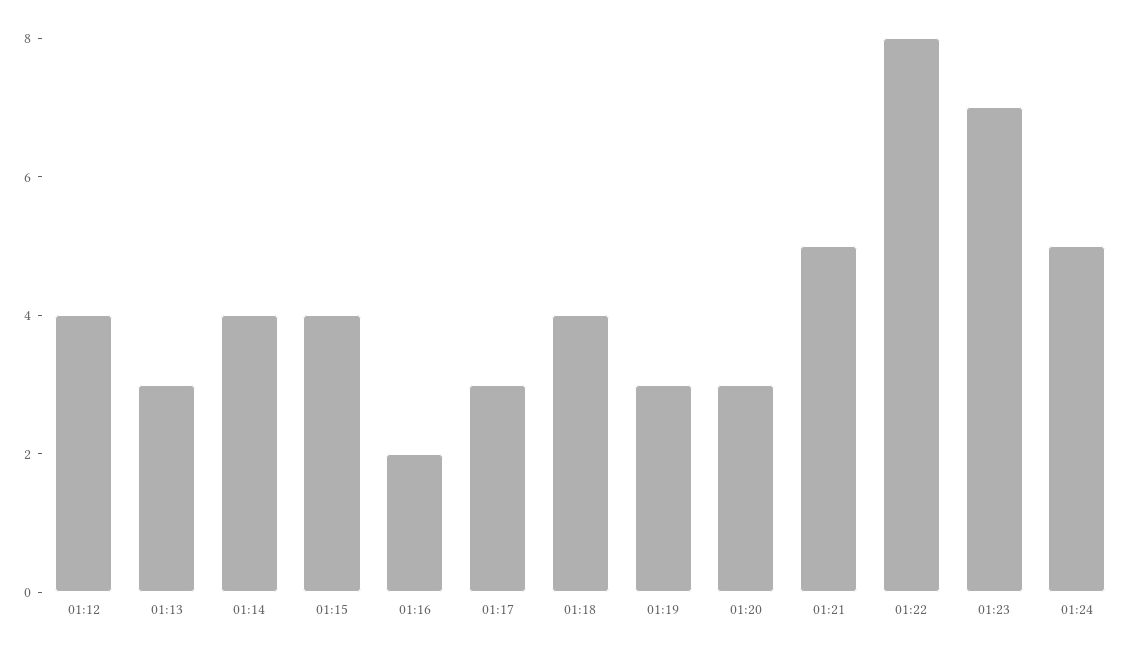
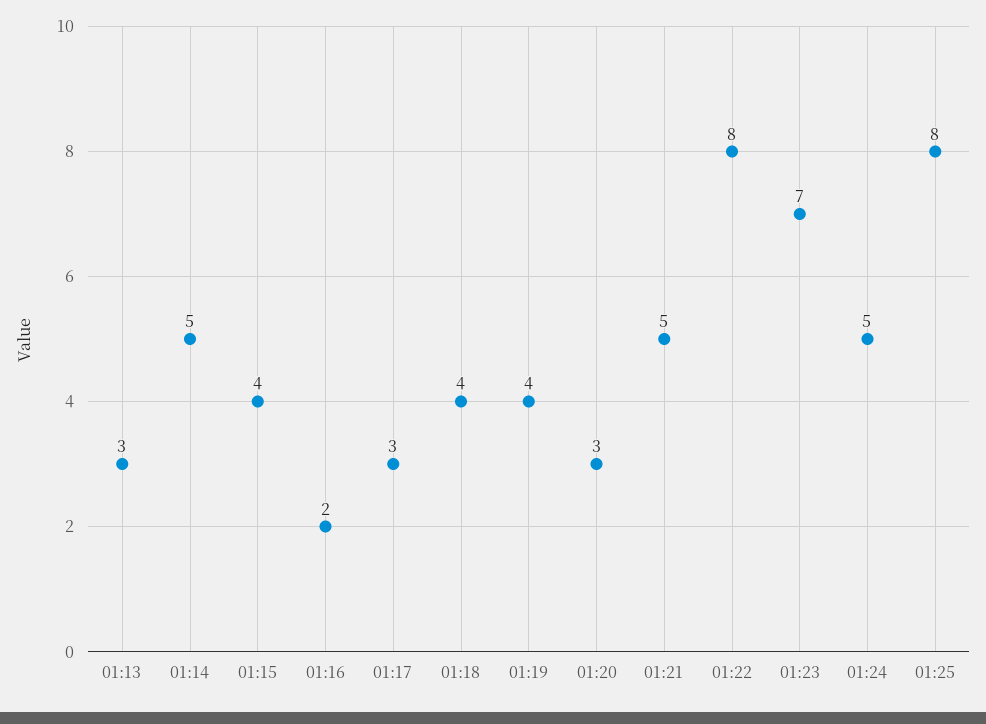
01:12: 4 -> none
01:14: 4 -> 5
01:19: 3 -> 4
01:25: none -> 8

